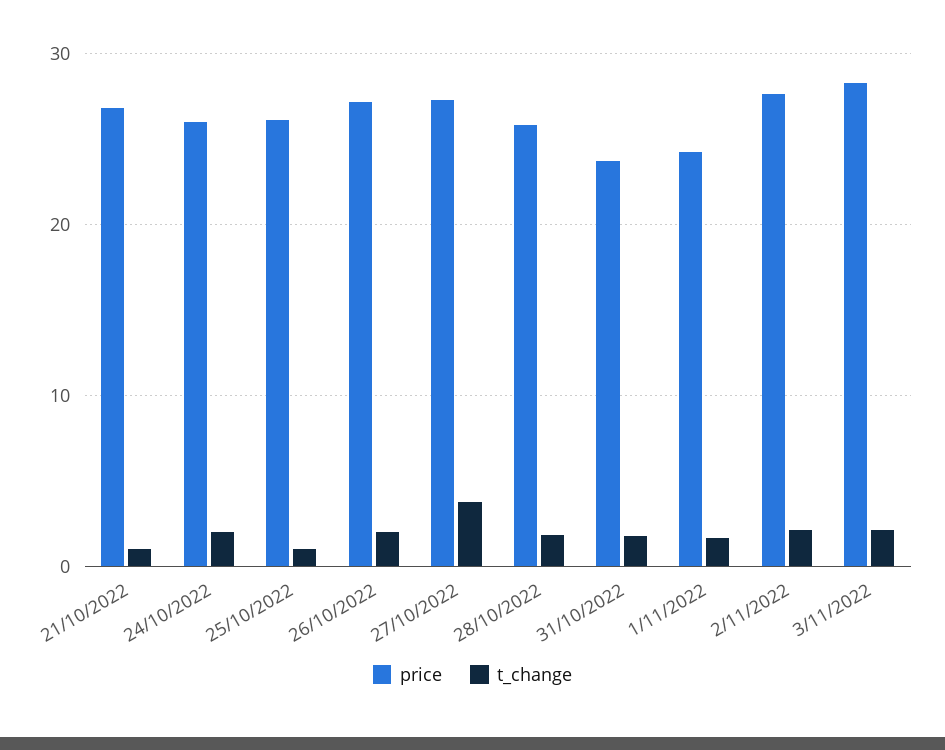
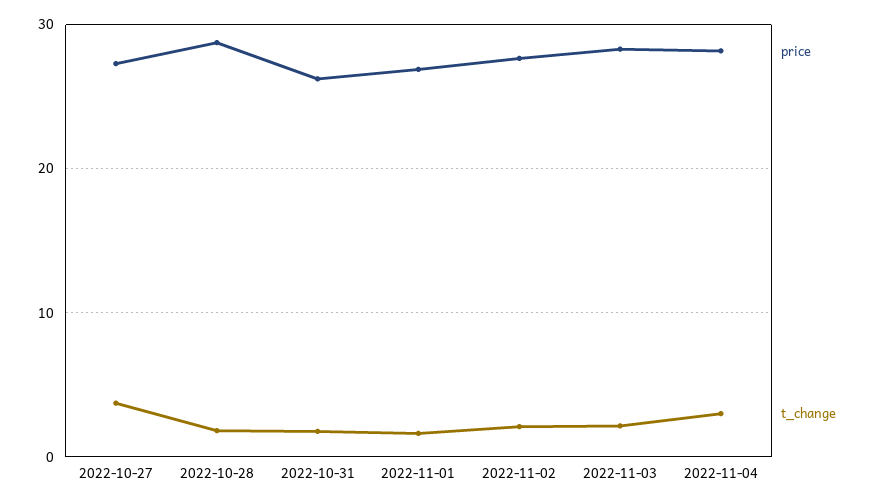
price, 21/10/2022: 27 -> none
t_change, 21/10/2022: 1 -> none
price, 24/10/2022: 26 -> none
t_change, 24/10/2022: 2 -> none
price, 25/10/2022: 26 -> none
t_change, 25/10/2022: 1 -> none
price, 26/10/2022: 27 -> none
t_change, 26/10/2022: 2 -> none
price, 28/10/2022: 26 -> 29
price, 31/10/2022: 24 -> 26
price, 1/11/2022: 24 -> 27
price, 2022-11-04: none -> 28
t_change, 2022-11-04: none -> 3

